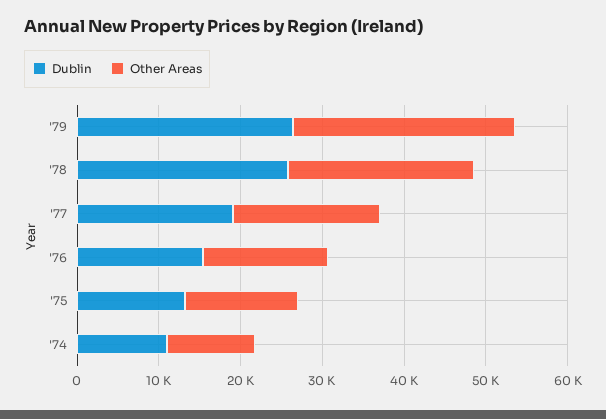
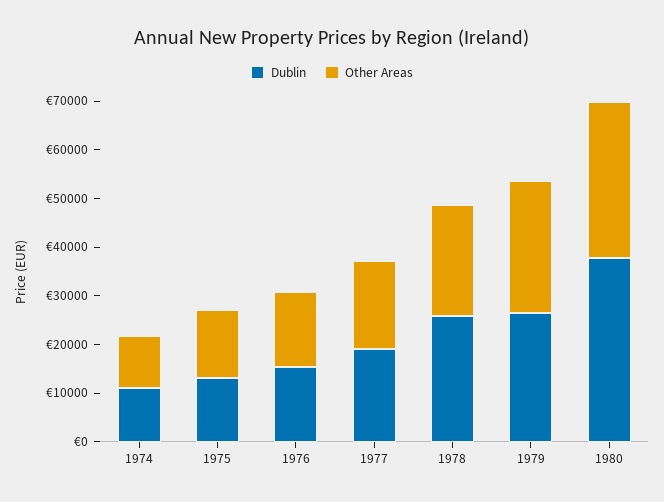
Dublin, 1980: none -> 38000
Other Areas, 1980: none -> 32000

